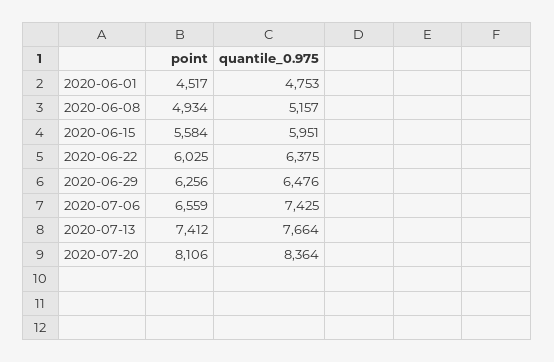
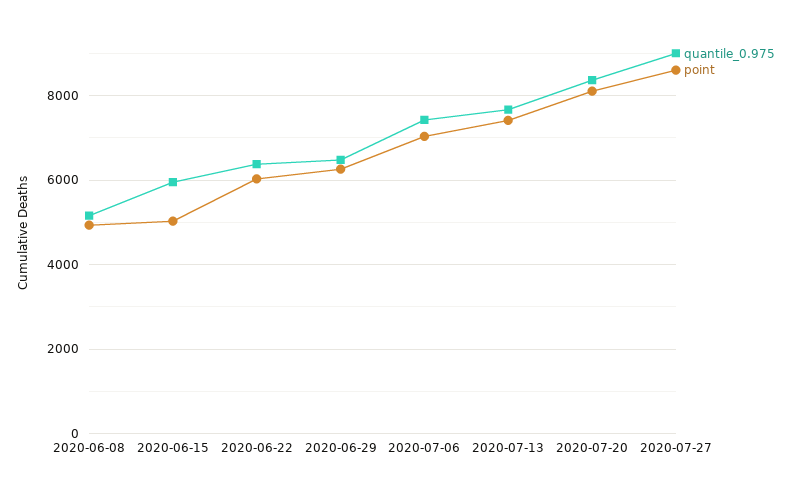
point, 2020-06-01: 4517 -> none
quantile_0.975, 2020-06-01: 4753 -> none
point, 2020-06-15: 5584 -> 5000
point, 2020-07-06: 6559 -> 7000
quantile_0.975, 2020-07-27: none -> 9000
point, 2020-07-27: none -> 8600

